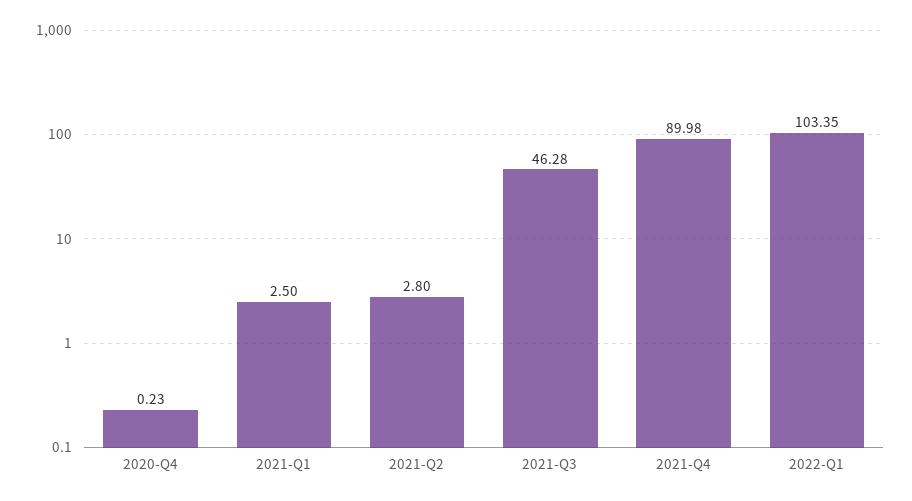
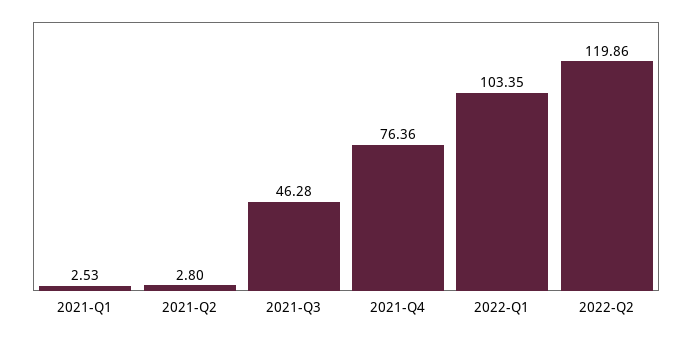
2020-Q4: 0.23 -> none
2021-Q1: 2.5 -> 2.53
2021-Q4: 89.98 -> 76.36
2022-Q2: none -> 119.86

